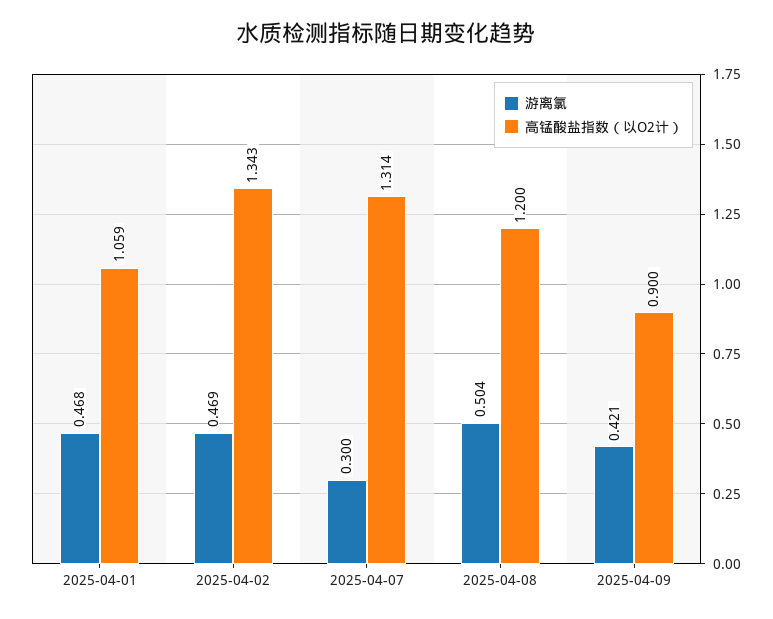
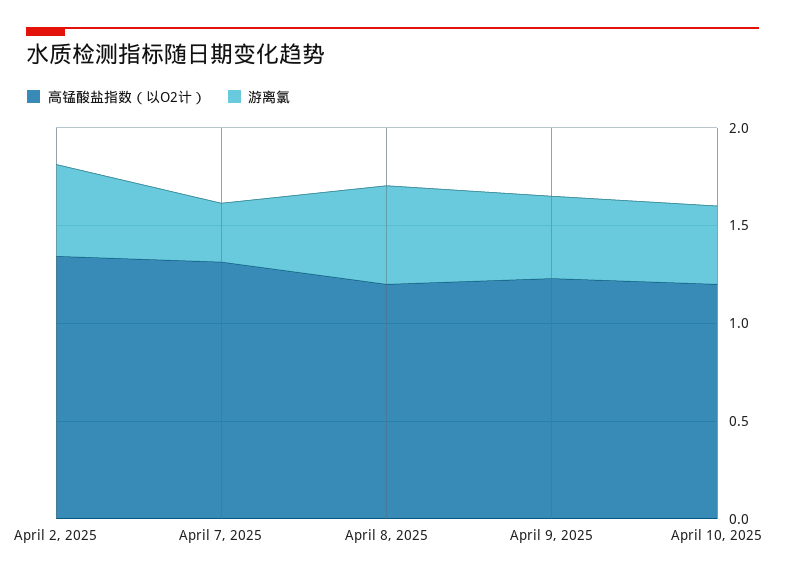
游离氯, 2025-04-01: 0.468 -> none
高锰酸盐指数（以O2计）, 2025-04-01: 1.059 -> none
高锰酸盐指数（以O2计）, 2025-04-09: 0.9 -> 1.2
高锰酸盐指数（以O2计）, April 10, 2025: none -> 1.2
游离氯, April 10, 2025: none -> 0.4

